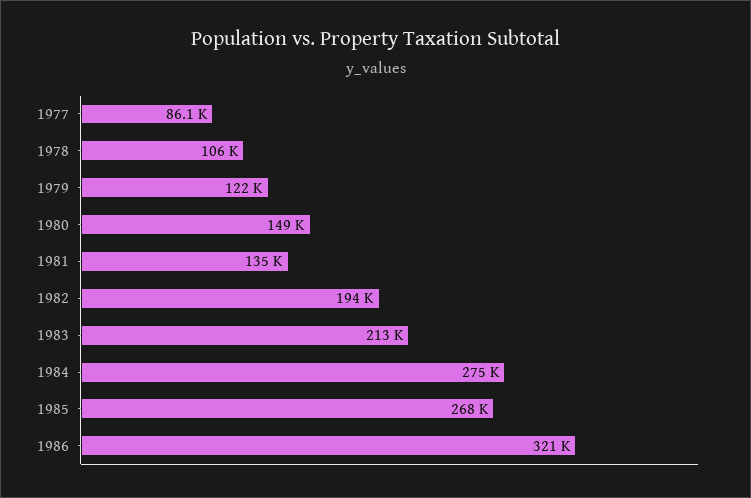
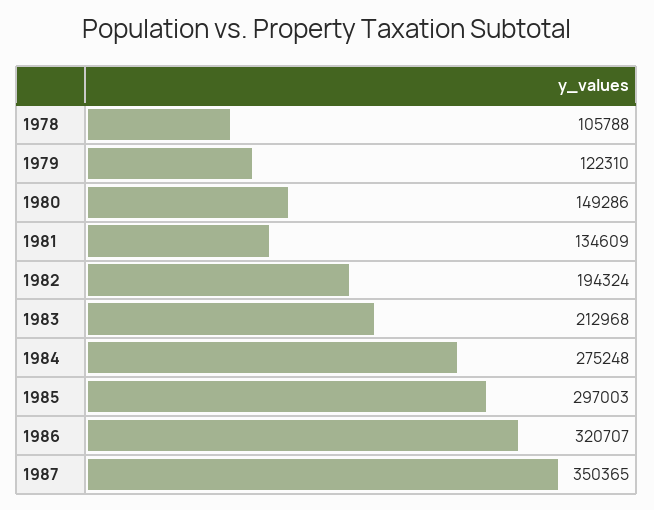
1977: 86100 -> none
1985: 268000 -> 297003
1987: none -> 350365

